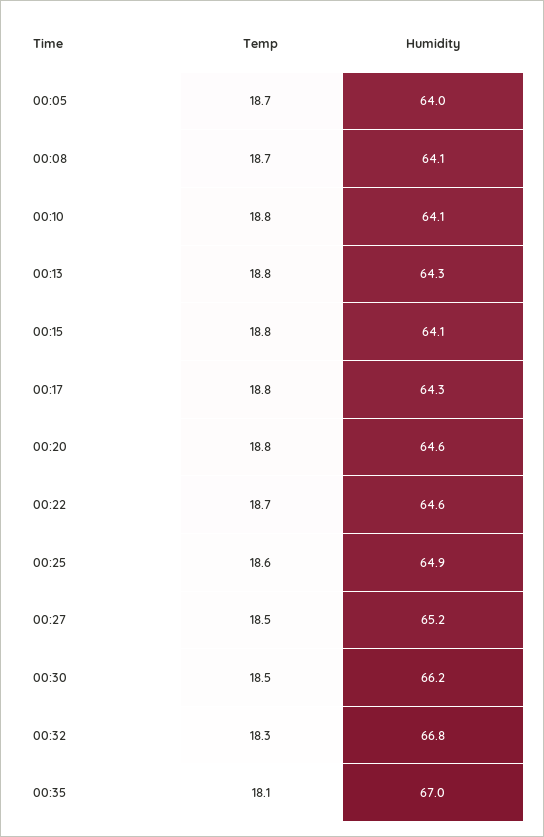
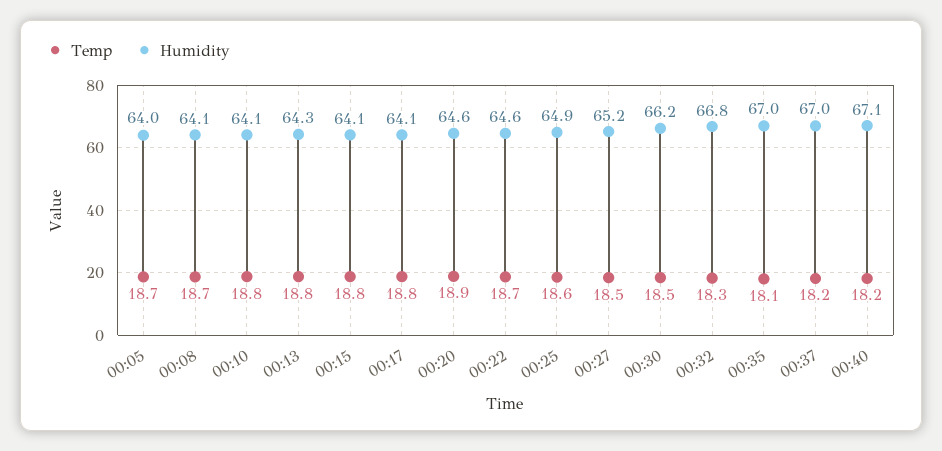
Humidity, 00:17: 64.3 -> 64.1
Temp, 00:20: 18.8 -> 18.9
Temp, 00:37: none -> 18.2
Humidity, 00:37: none -> 67
Temp, 00:40: none -> 18.2
Humidity, 00:40: none -> 67.1

